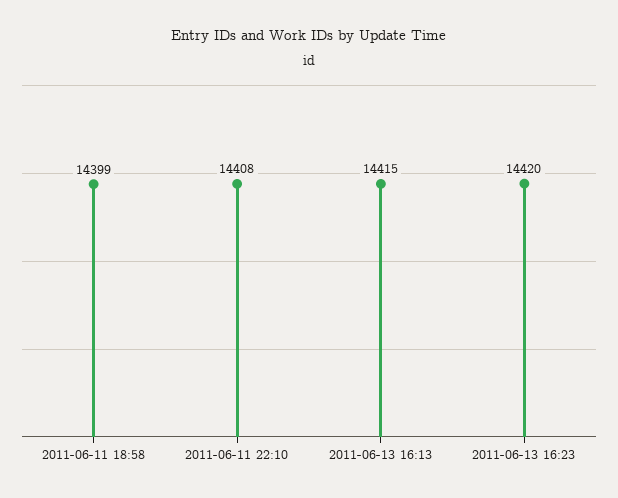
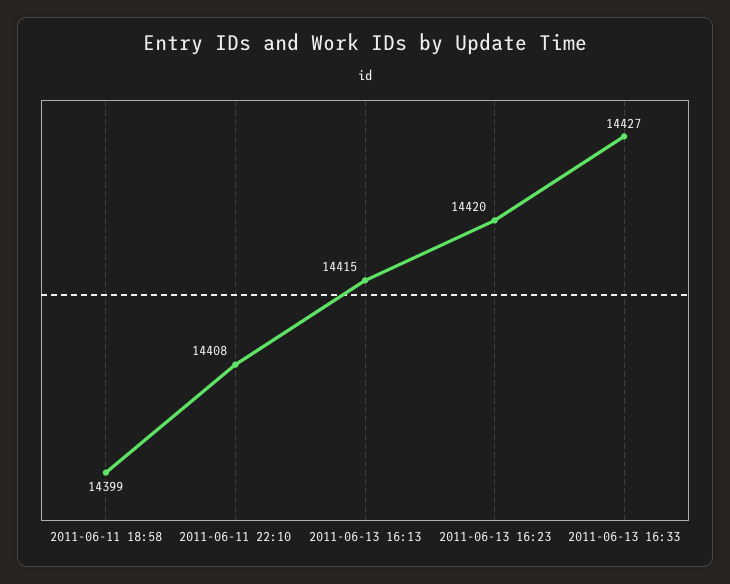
2011-06-13 16:33: none -> 14427

